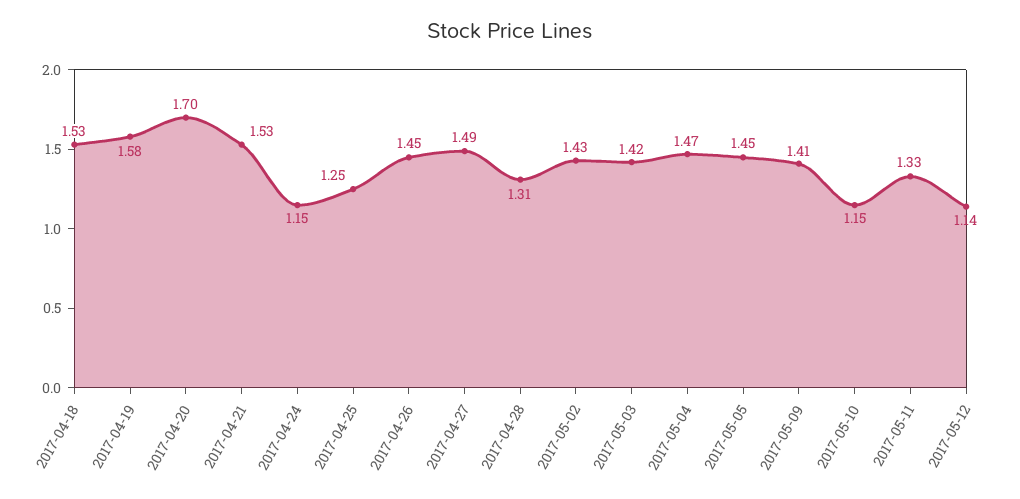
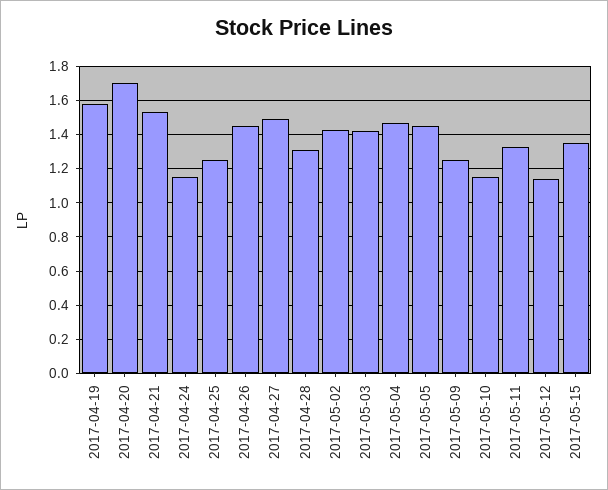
2017-04-18: 1.53 -> none
2017-05-09: 1.41 -> 1.25
2017-05-15: none -> 1.35

